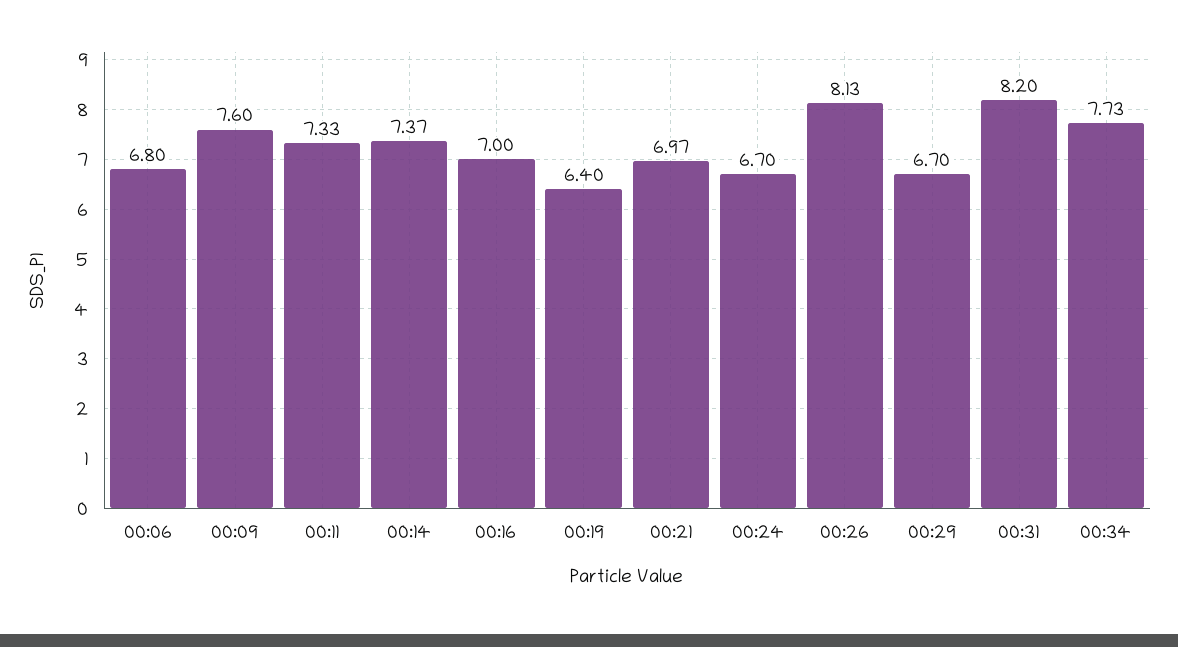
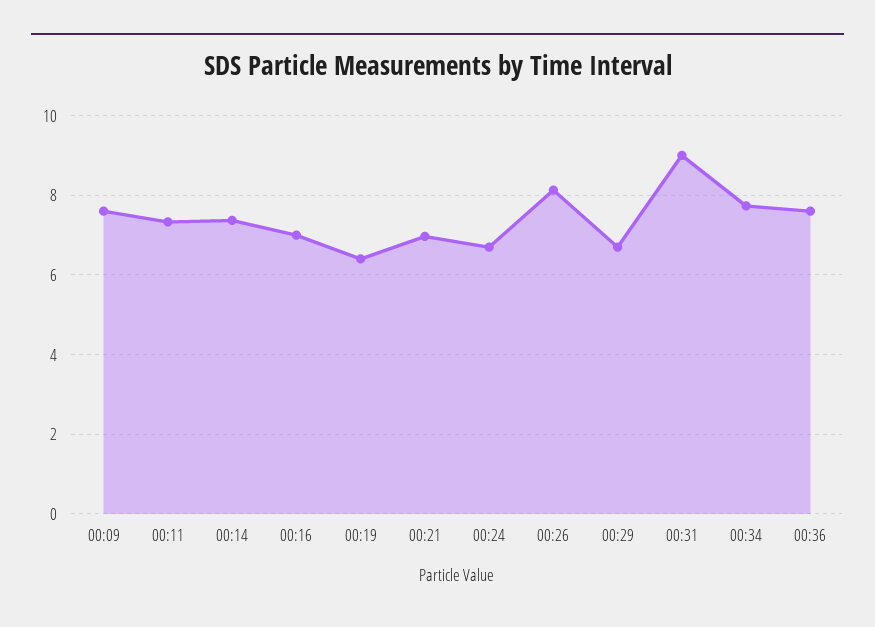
00:06: 6.8 -> none
00:31: 8.2 -> 9
00:36: none -> 7.6

